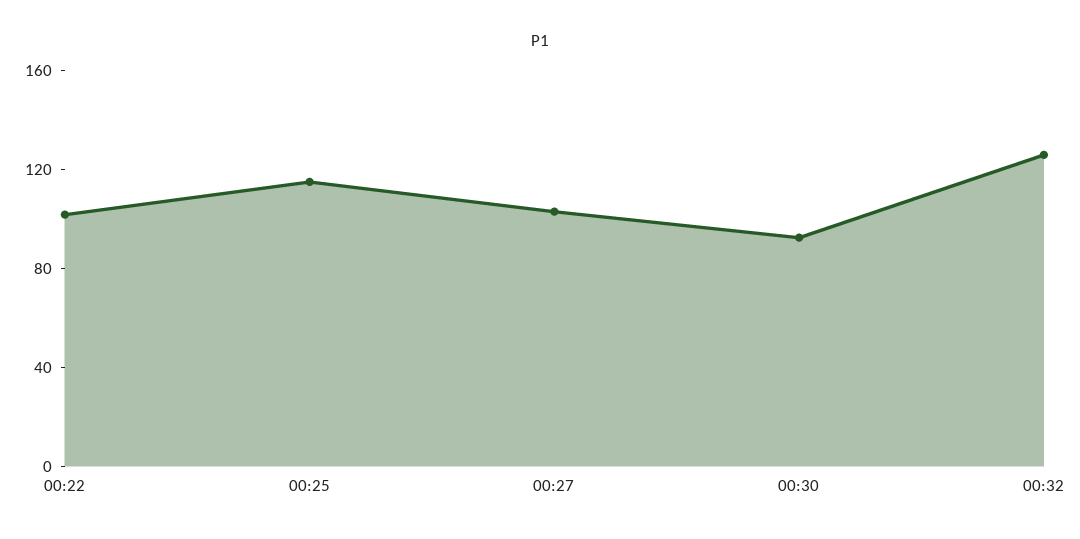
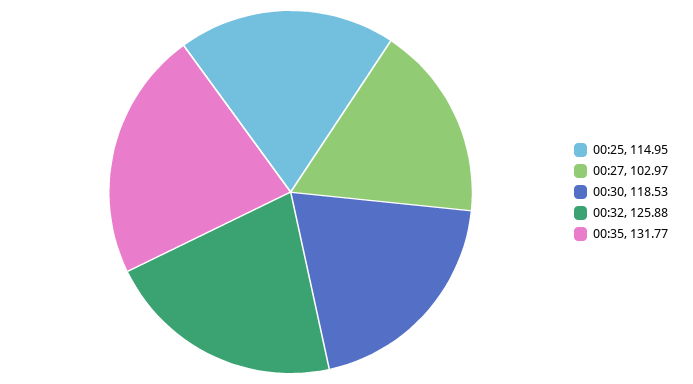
00:22: 100 -> none
00:30: 90 -> 118.53
00:35: none -> 131.77

